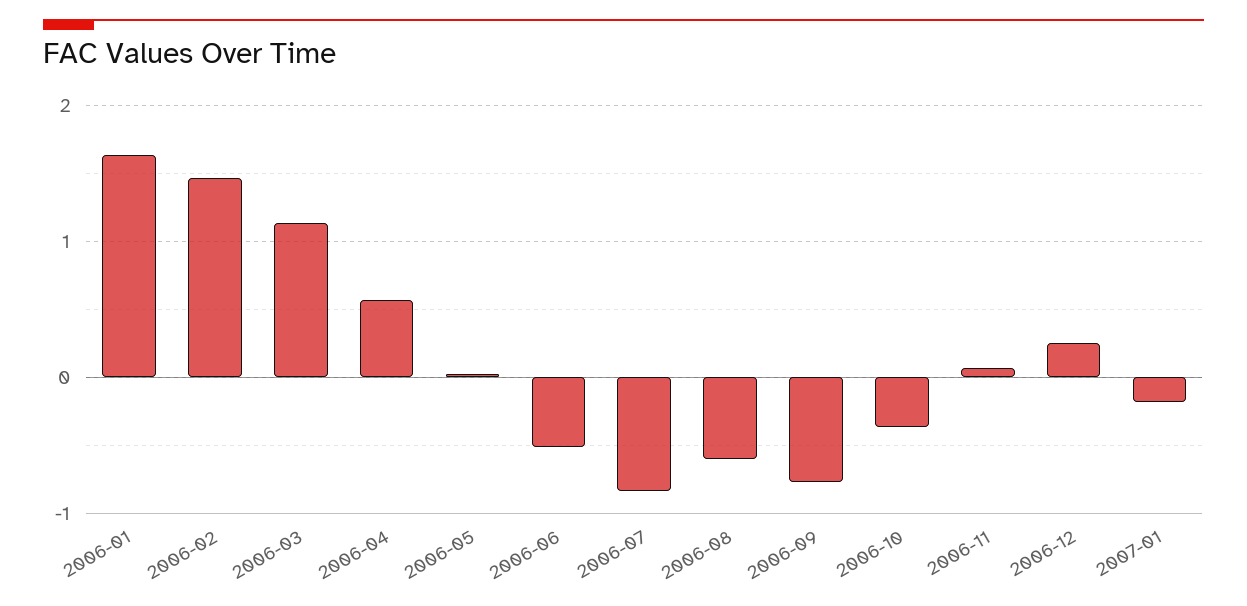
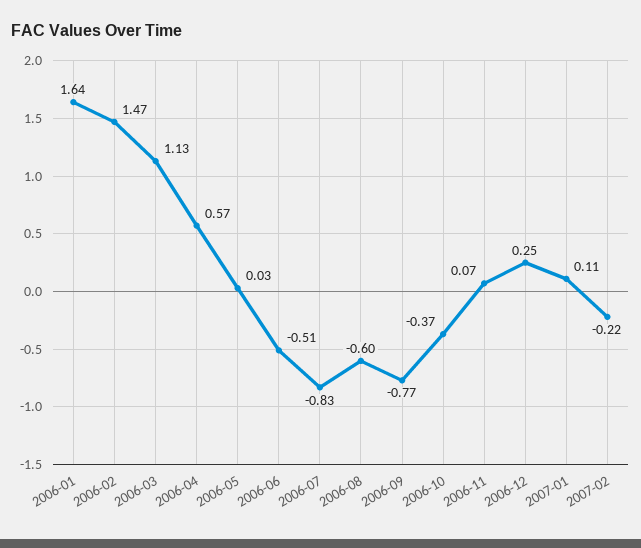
2007-01: -0.2 -> 0.11
2007-02: none -> -0.22

